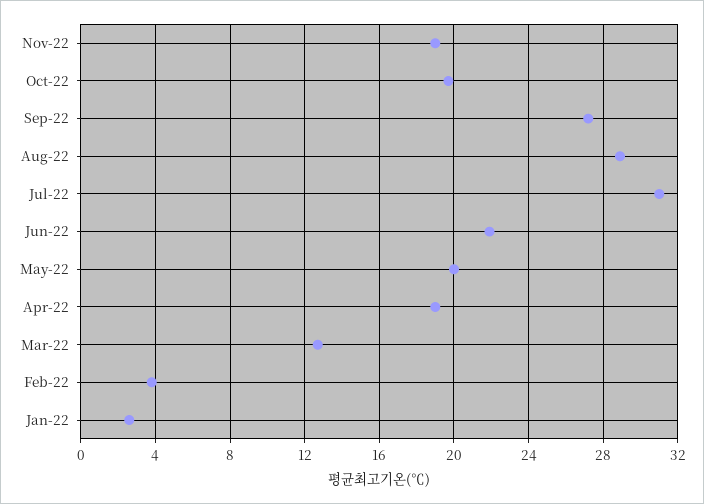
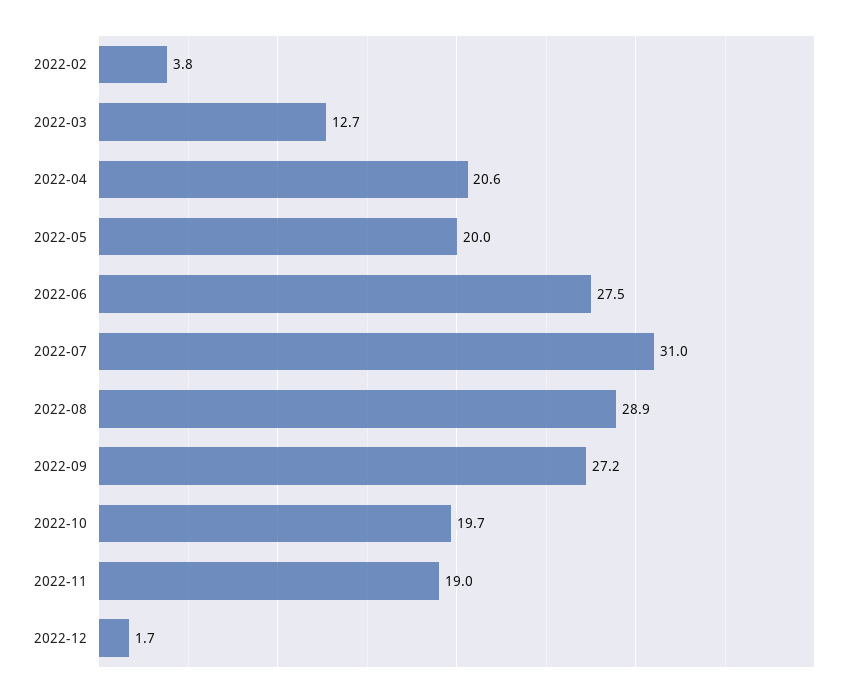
Jun-22: 22 -> 27.5
Apr-22: 19 -> 20.6
Jan-22: 2.5 -> none
2022-12: none -> 1.7

